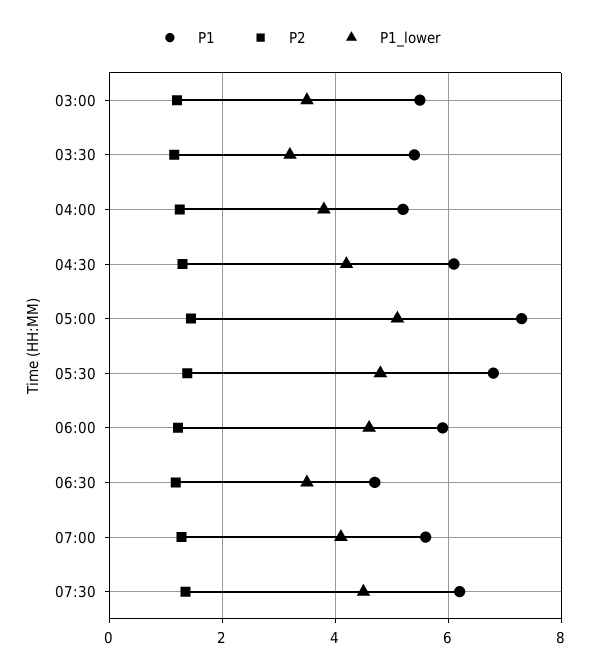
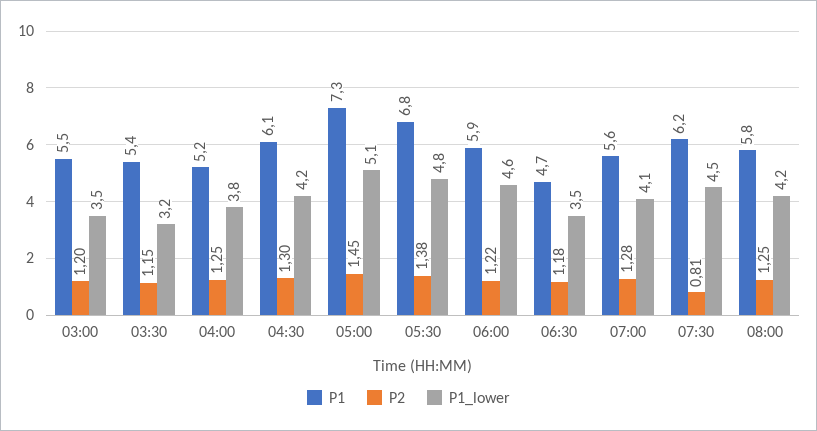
P2, 07:30: 1.4 -> 0.81
P1, 08:00: none -> 5.8
P2, 08:00: none -> 1.25
P1_lower, 08:00: none -> 4.2

